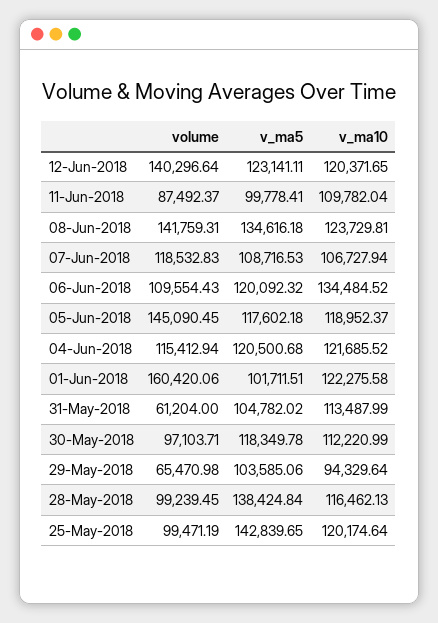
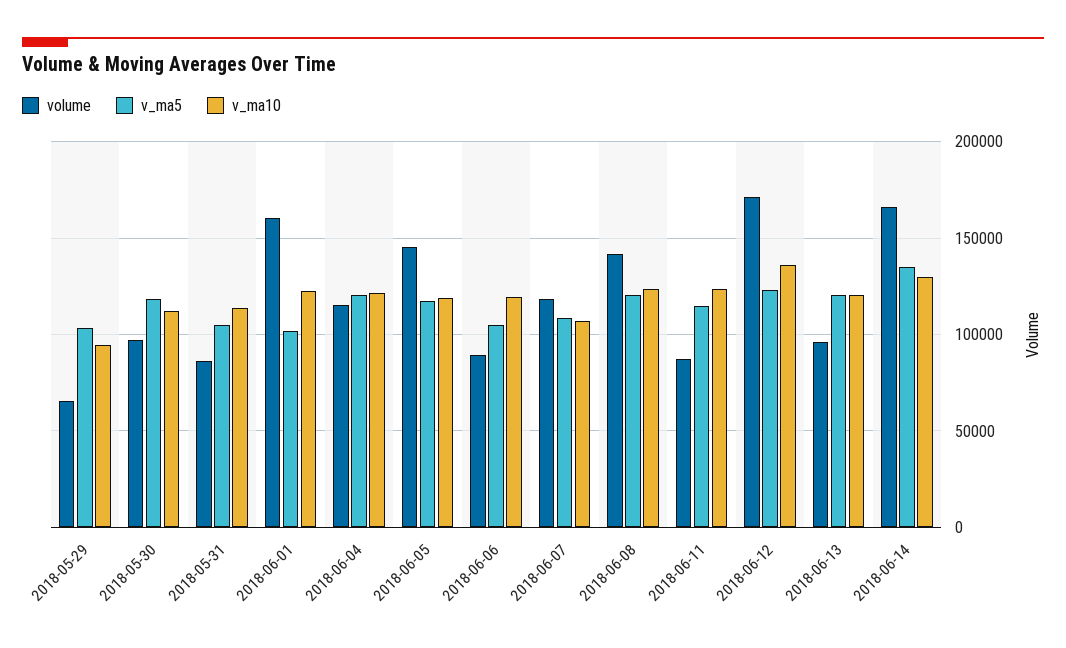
volume, 12-Jun-2018: 140296.64 -> 170000
v_ma10, 12-Jun-2018: 120371.65 -> 135000
v_ma5, 11-Jun-2018: 99778.41 -> 115000
v_ma10, 11-Jun-2018: 109782.04 -> 125000
v_ma5, 08-Jun-2018: 134616.18 -> 120000
volume, 06-Jun-2018: 109554.43 -> 90000
v_ma5, 06-Jun-2018: 120092.32 -> 105000
v_ma10, 06-Jun-2018: 134484.52 -> 120000
volume, 31-May-2018: 61204 -> 85000
volume, 28-May-2018: 99239.45 -> none
v_ma5, 28-May-2018: 138424.84 -> none
v_ma10, 28-May-2018: 116462.13 -> none
volume, 25-May-2018: 99471.19 -> none
v_ma5, 25-May-2018: 142839.65 -> none
v_ma10, 25-May-2018: 120174.64 -> none
volume, 2018-06-13: none -> 95000
v_ma5, 2018-06-13: none -> 120000
v_ma10, 2018-06-13: none -> 120000
volume, 2018-06-14: none -> 165000
v_ma5, 2018-06-14: none -> 135000
v_ma10, 2018-06-14: none -> 130000

